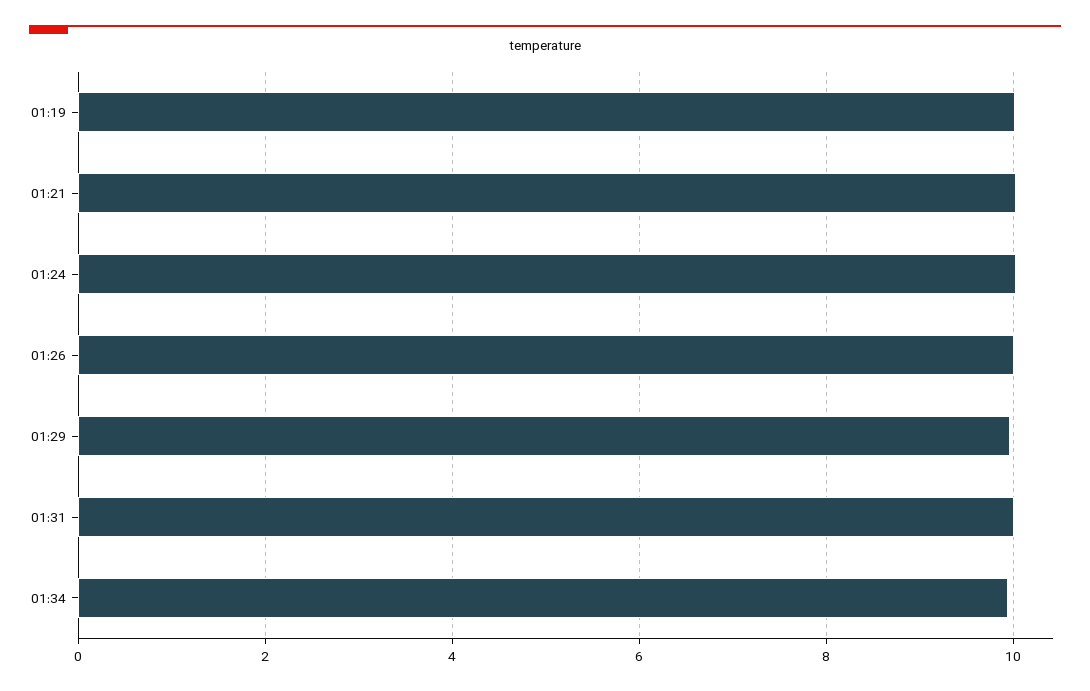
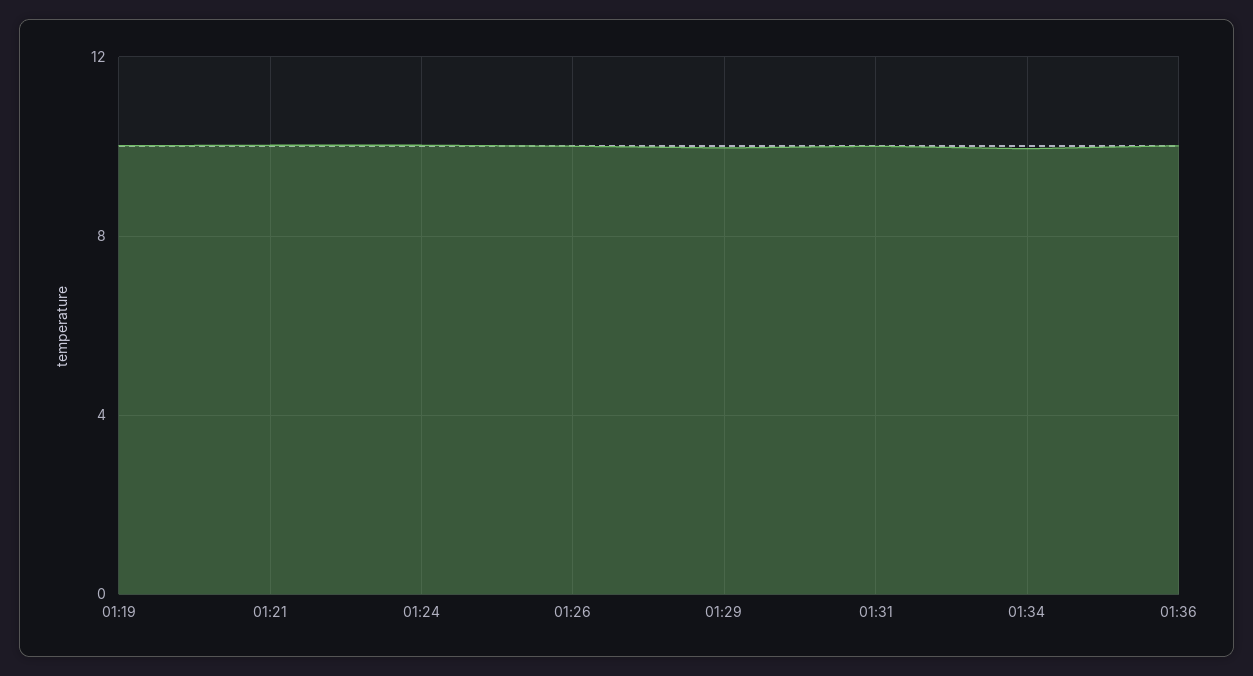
01:36: none -> 10

